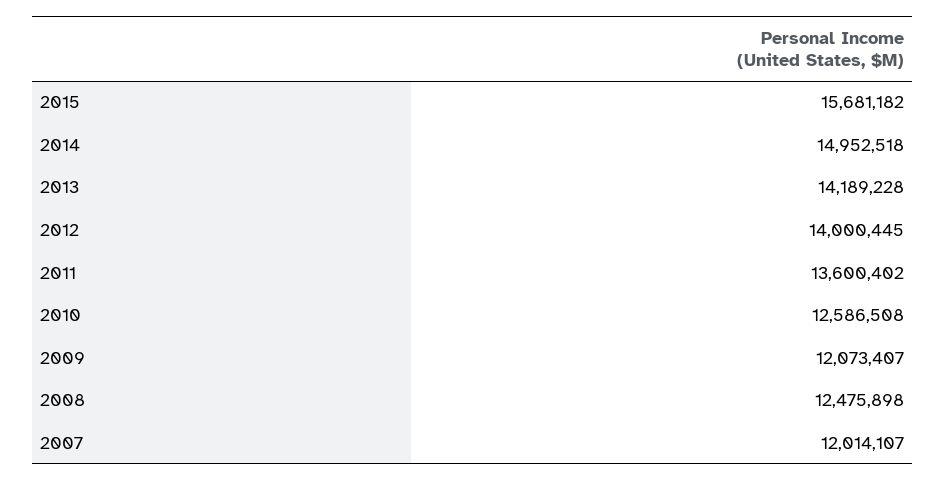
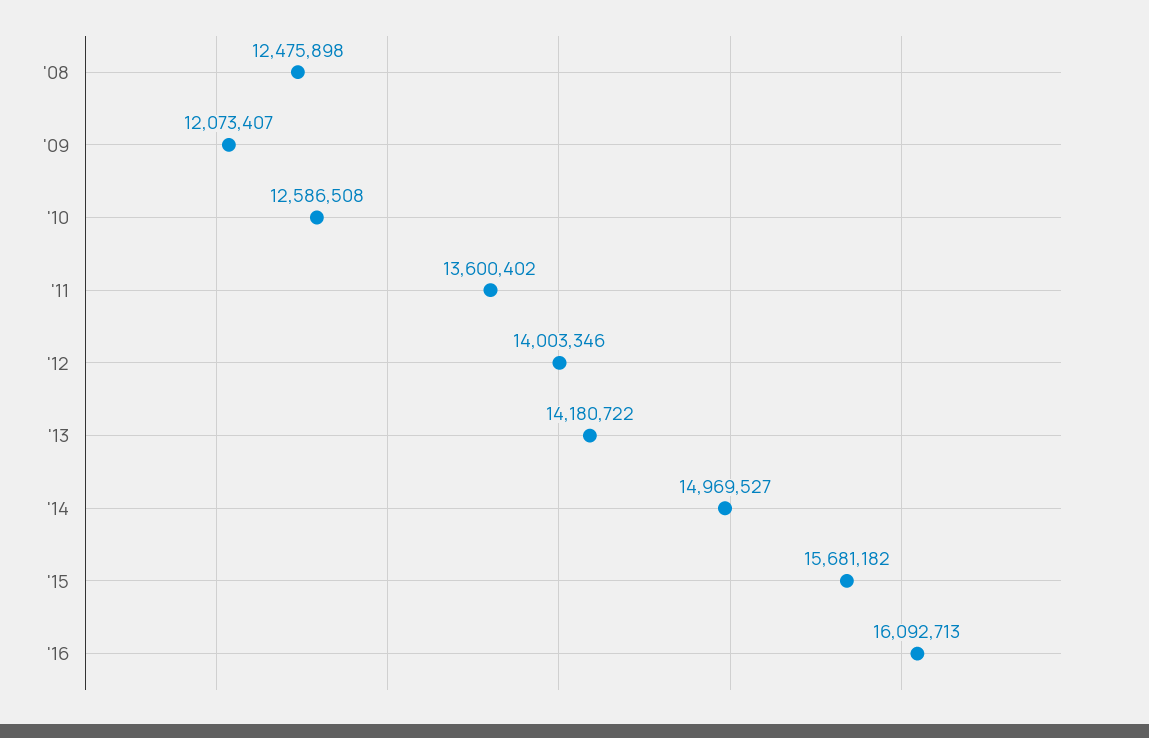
2014: 14952518 -> 14969527
2013: 14189228 -> 14180722
2012: 14000445 -> 14003346
2007: 12014107 -> none
'16: none -> 16092713

